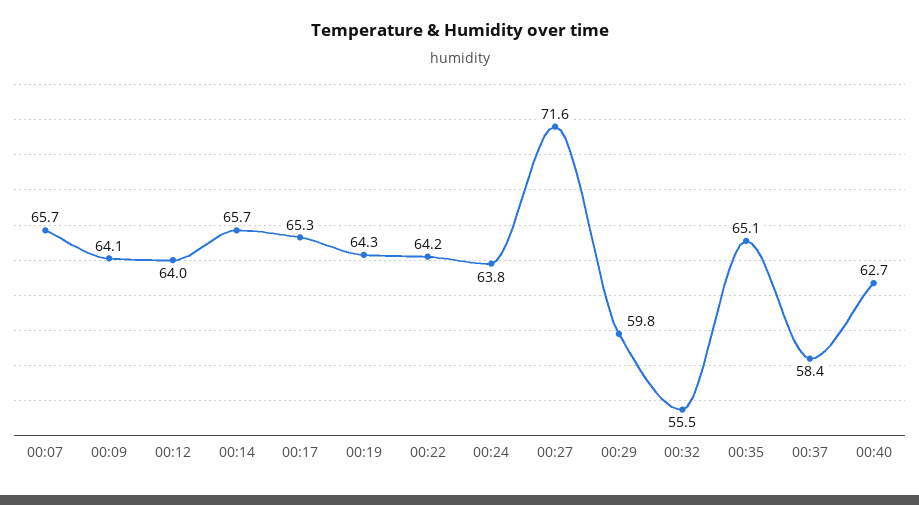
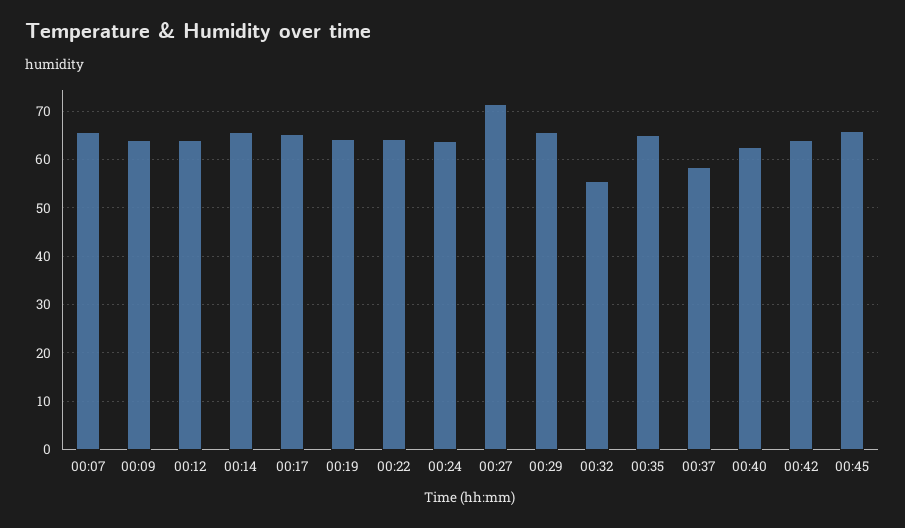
00:29: 59.8 -> 66
00:42: none -> 64
00:45: none -> 66

